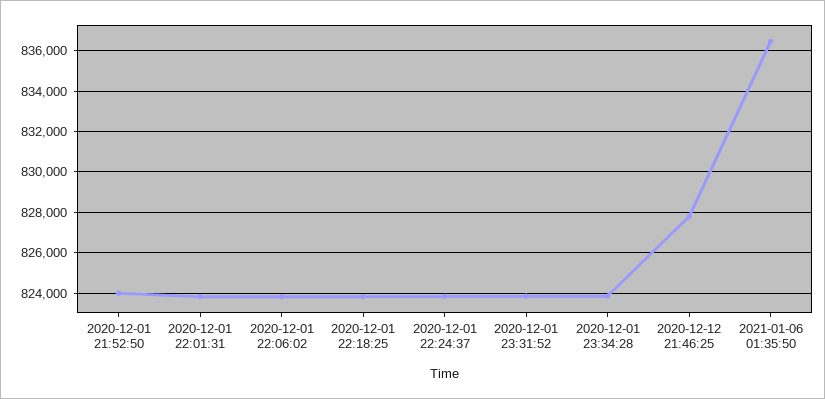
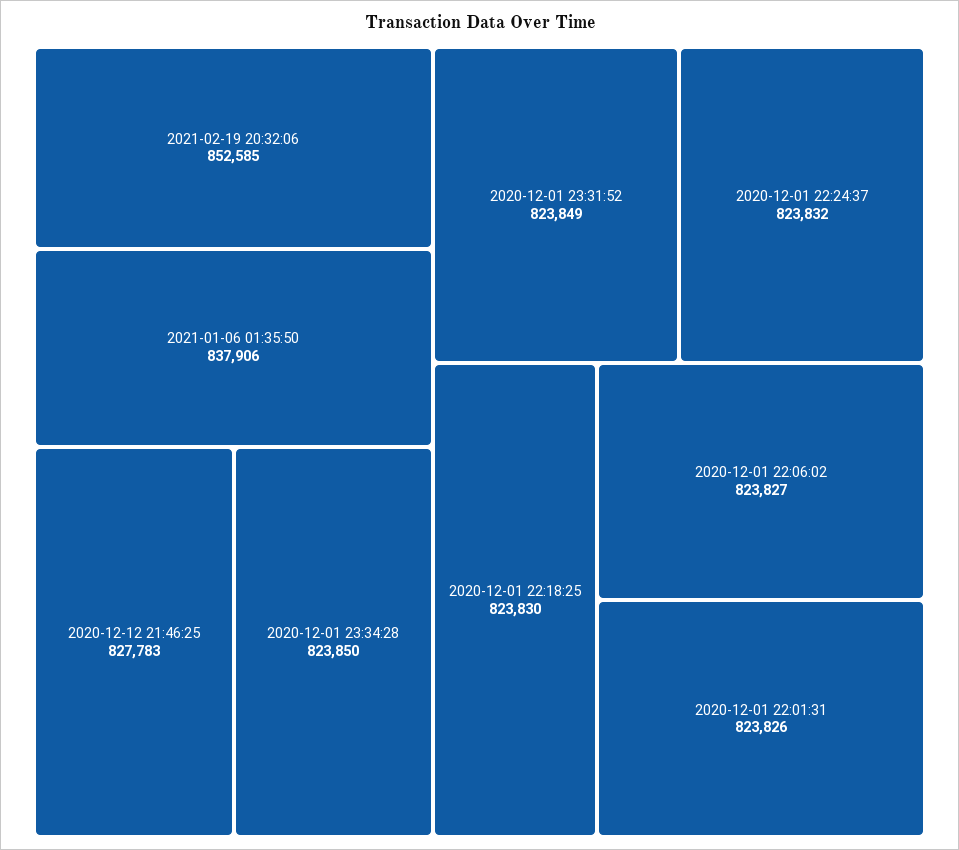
2020-12-01 21:52:50: 824000 -> none
2021-01-06 01:35:50: 836500 -> 837906
2021-02-19 20:32:06: none -> 852585

